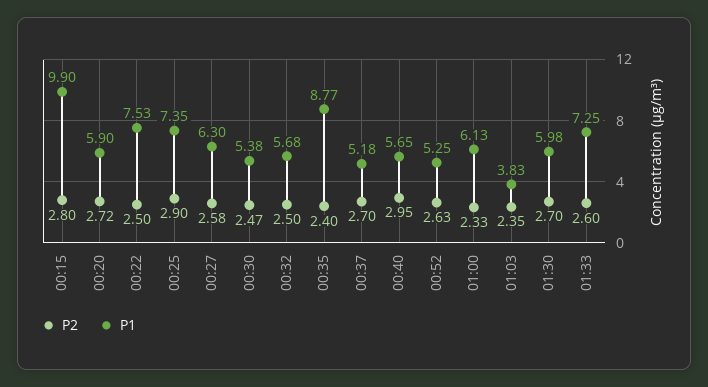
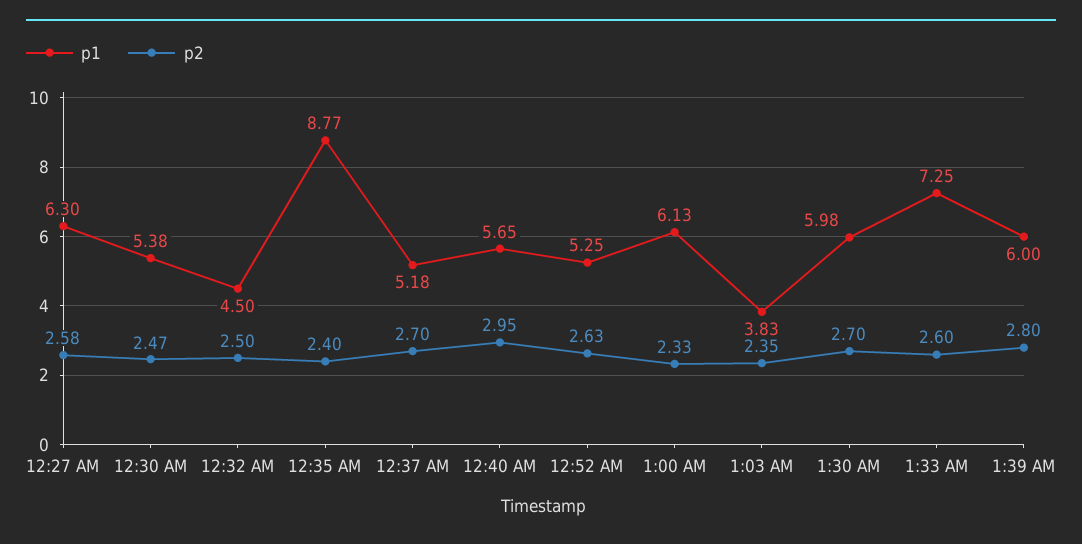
P2, 00:15: 2.8 -> none
P1, 00:15: 9.9 -> none
P2, 00:20: 2.72 -> none
P1, 00:20: 5.9 -> none
P2, 00:22: 2.5 -> none
P1, 00:22: 7.53 -> none
P2, 00:25: 2.9 -> none
P1, 00:25: 7.35 -> none
P1, 00:32: 5.68 -> 4.5
P1, 1:39 AM: none -> 6
P2, 1:39 AM: none -> 2.8

